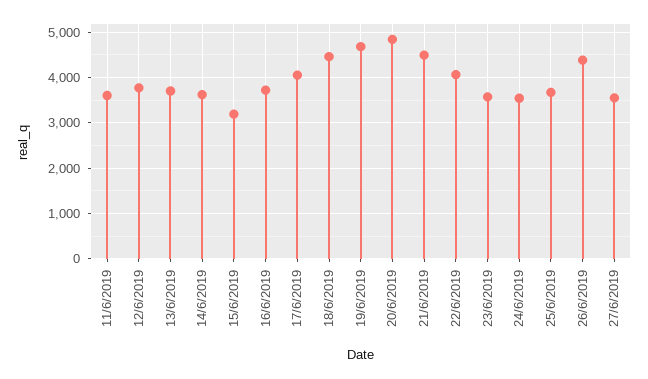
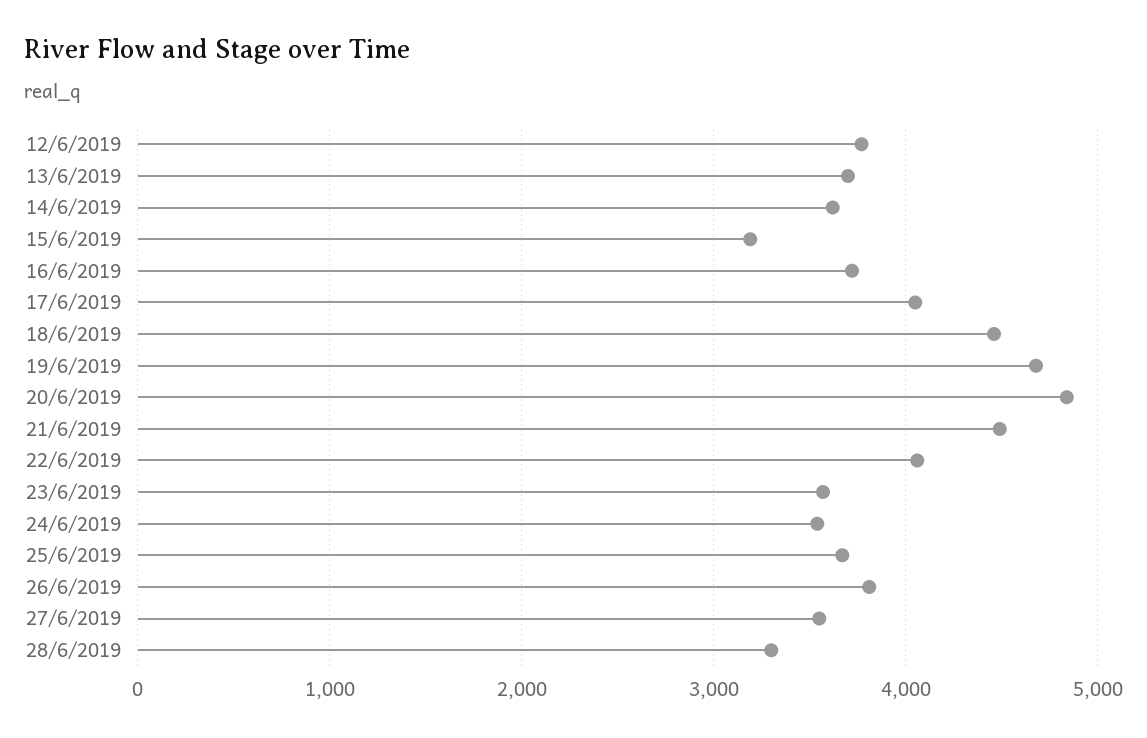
11/6/2019: 3600 -> none
26/6/2019: 4400 -> 3800
28/6/2019: none -> 3300

